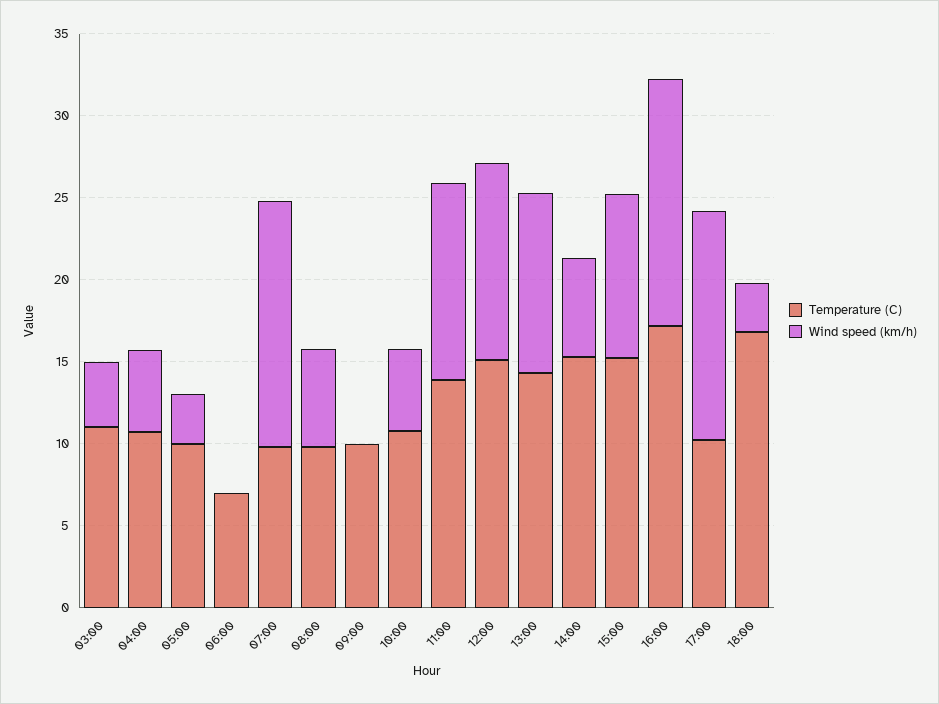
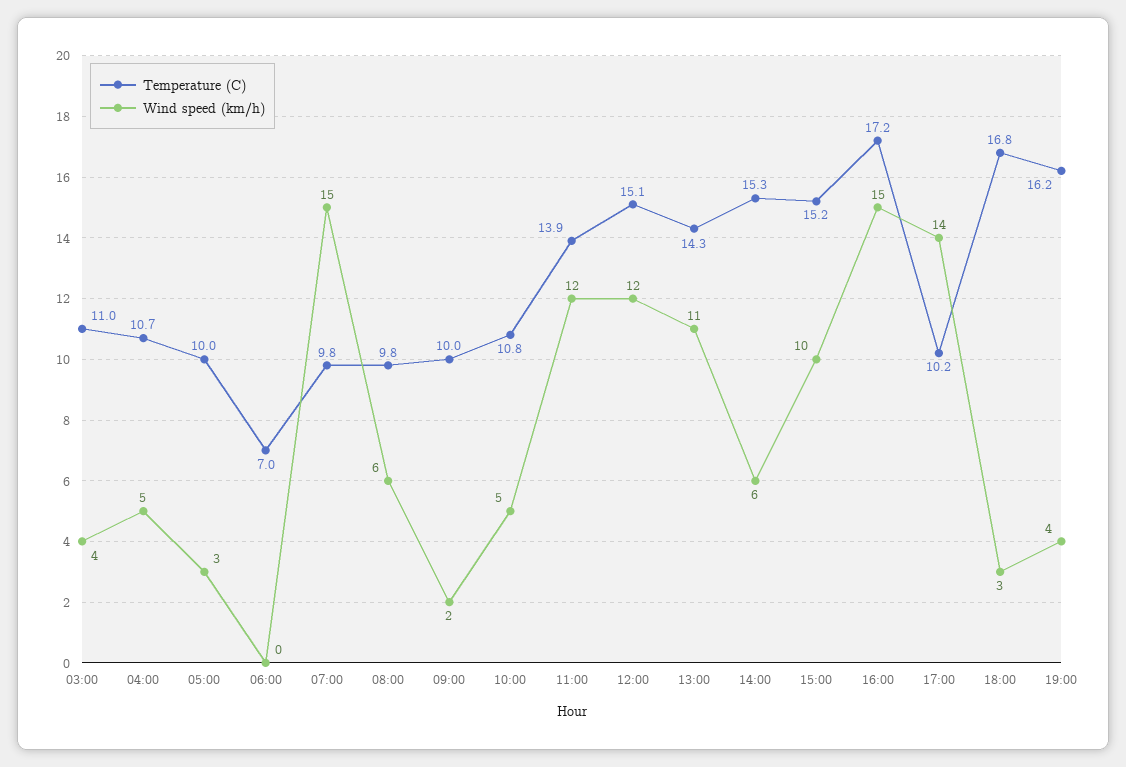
Wind speed (km/h), 09:00: 0 -> 2
Temperature (C), 19:00: none -> 16.2
Wind speed (km/h), 19:00: none -> 4

